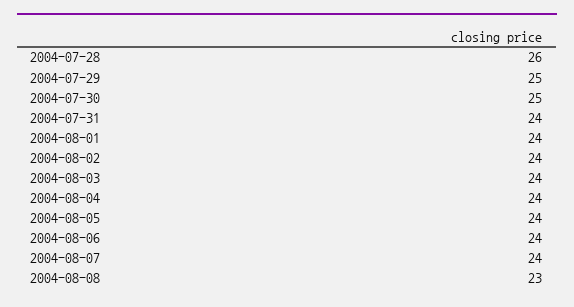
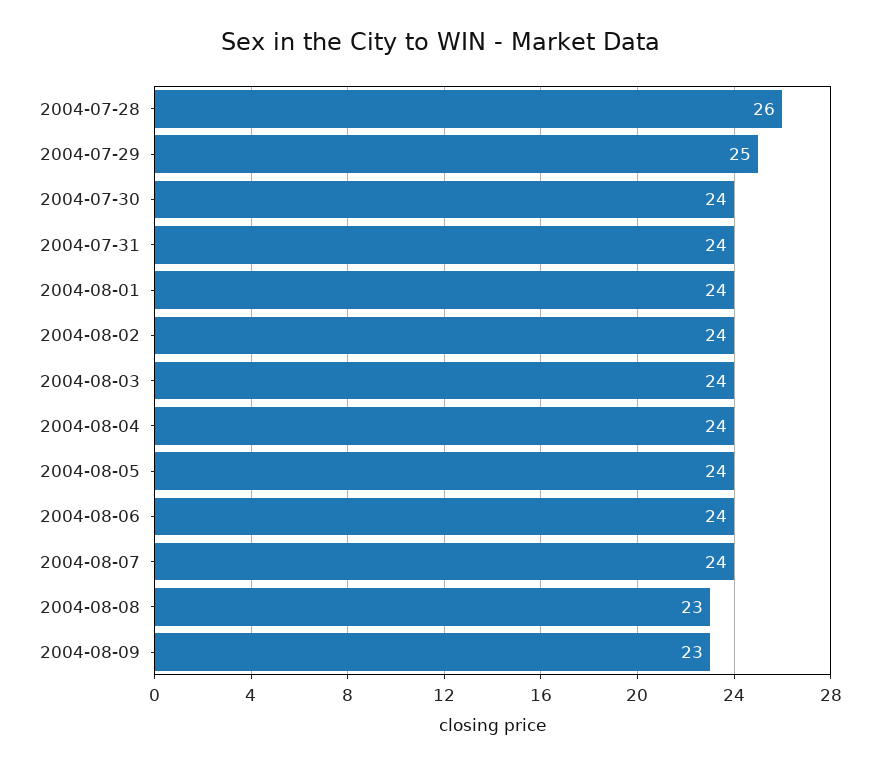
2004-07-30: 25 -> 24
2004-08-09: none -> 23

